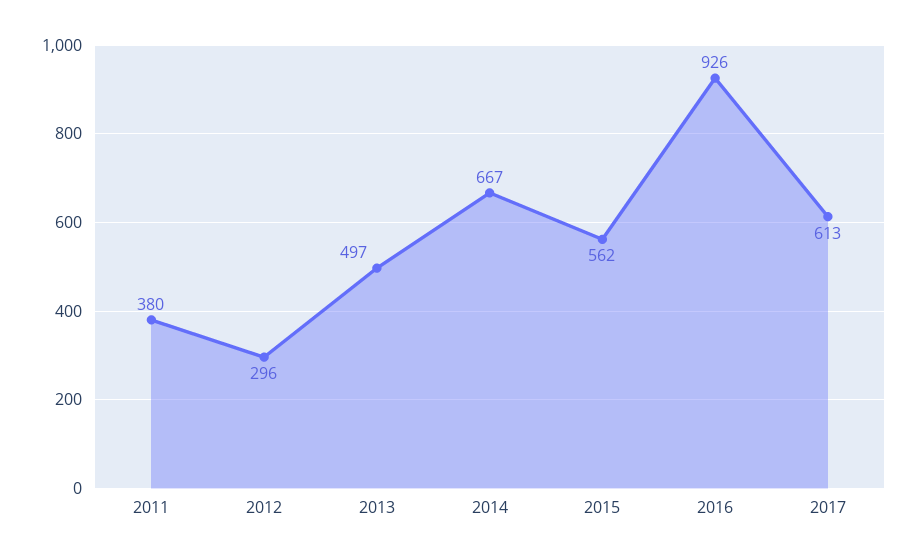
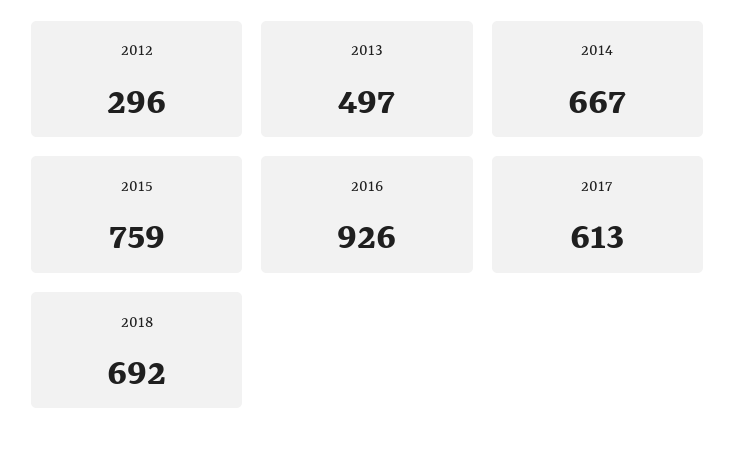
2011: 380 -> none
2015: 562 -> 759
2018: none -> 692

